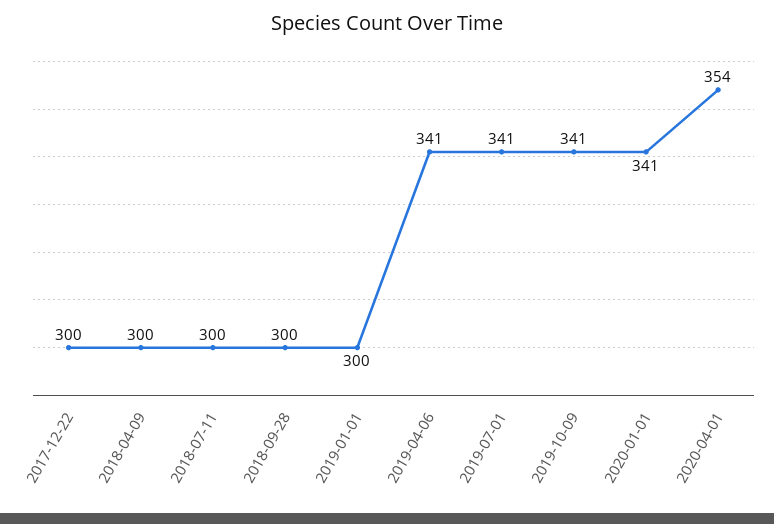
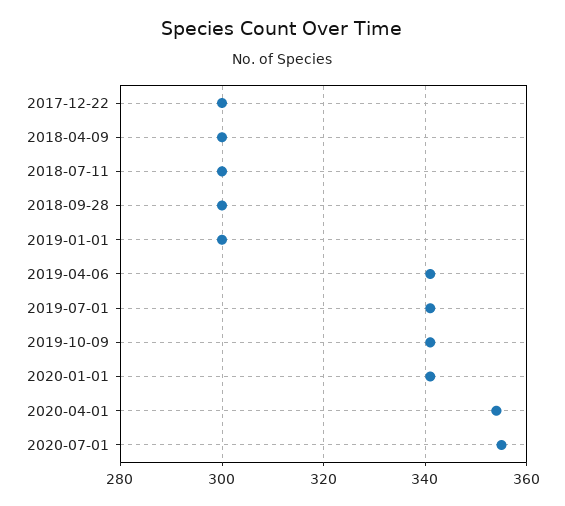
2020-07-01: none -> 355

